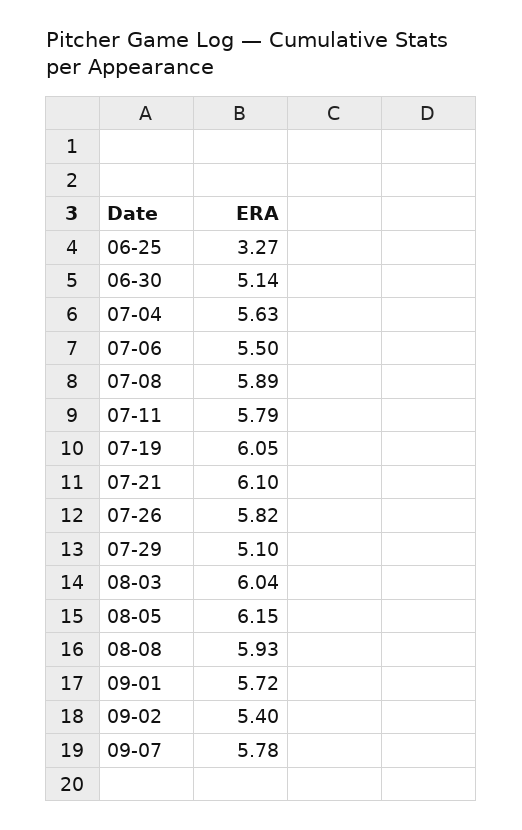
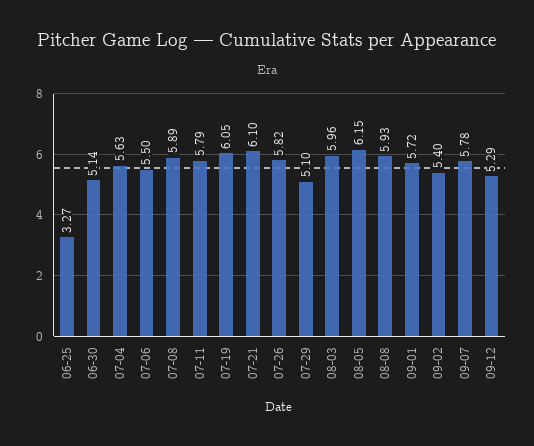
08-03: 6.04 -> 5.96
09-12: none -> 5.29

